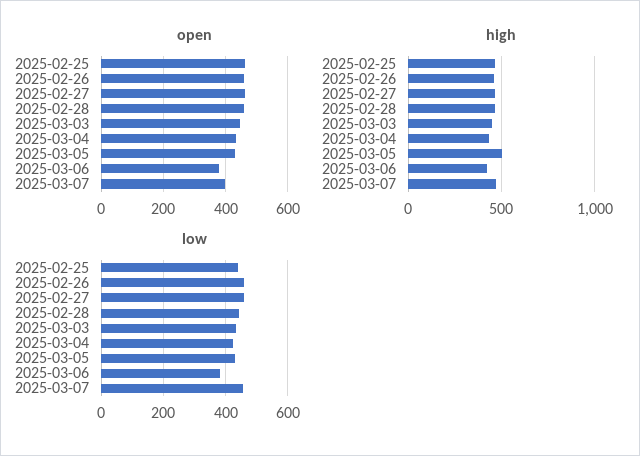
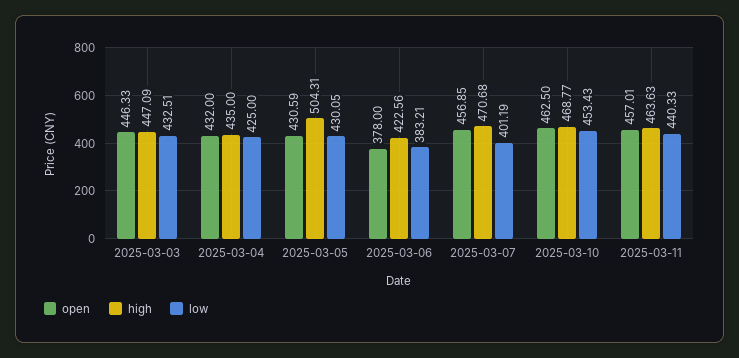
open, 2025-02-25: 460 -> none
open, 2025-02-26: 460 -> none
open, 2025-02-27: 460 -> none
open, 2025-02-28: 460 -> none
open, 2025-03-07: 400 -> 456.85
high, 2025-02-25: 450 -> none
high, 2025-02-26: 450 -> none
high, 2025-02-27: 450 -> none
high, 2025-02-28: 450 -> none
low, 2025-02-25: 440 -> none
low, 2025-02-26: 460 -> none
low, 2025-02-27: 460 -> none
low, 2025-02-28: 440 -> none
low, 2025-03-07: 460 -> 401.19
open, 2025-03-10: none -> 462.5
high, 2025-03-10: none -> 468.77
low, 2025-03-10: none -> 453.43
open, 2025-03-11: none -> 457.01
high, 2025-03-11: none -> 463.63
low, 2025-03-11: none -> 440.33

